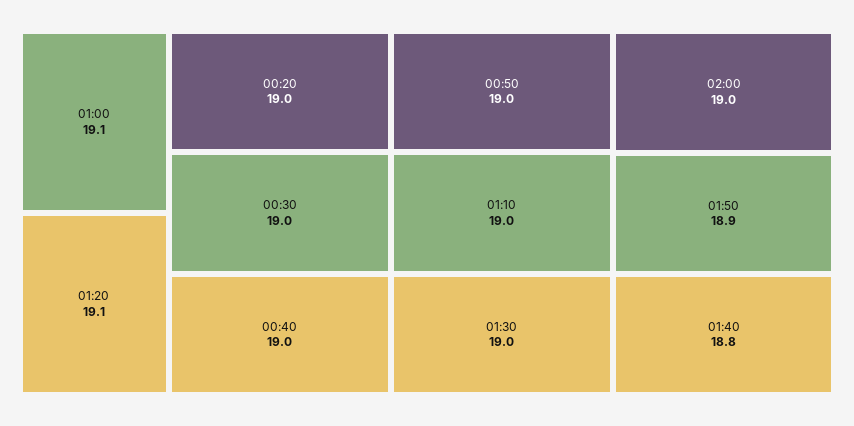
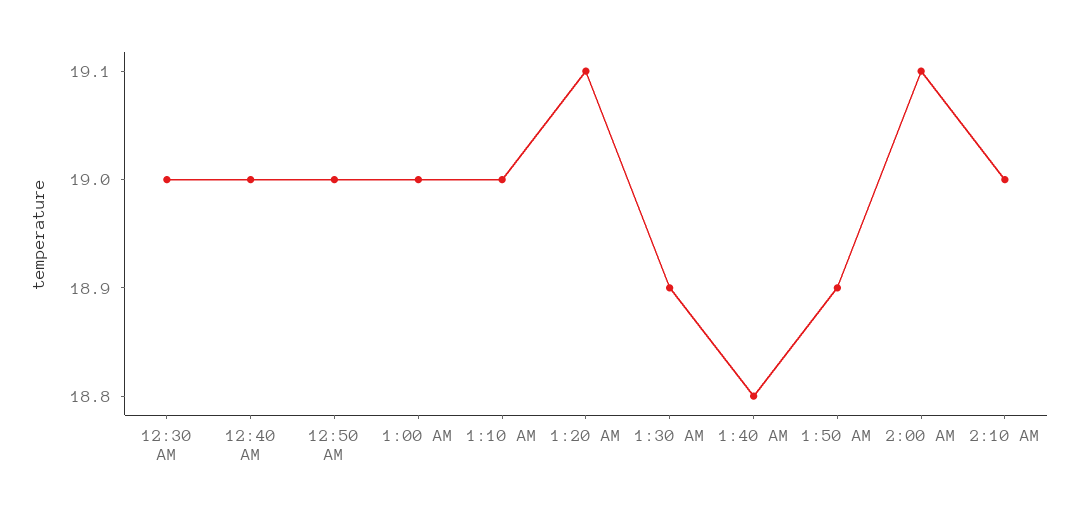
01:00: 19.1 -> 19
00:20: 19 -> none
01:30: 19 -> 18.9
02:00: 19 -> 19.1
2:10 AM: none -> 19

